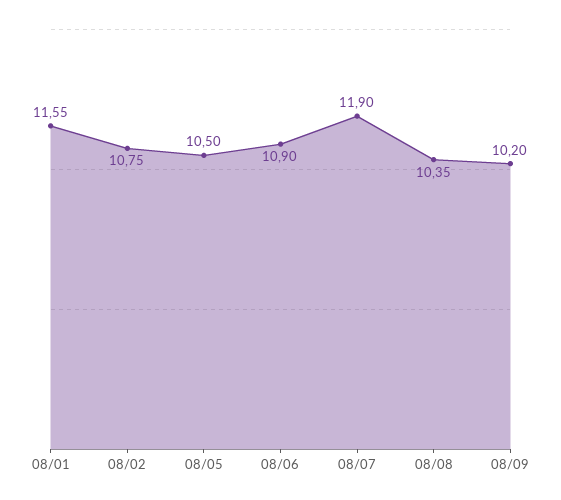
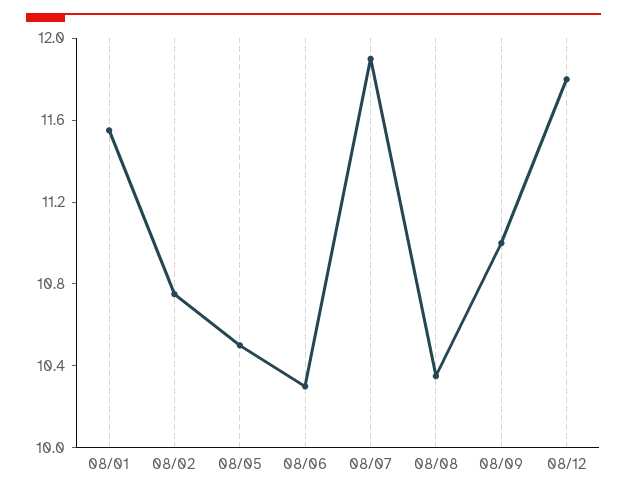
08/06: 10.9 -> 10.3
08/09: 10.2 -> 11
08/12: none -> 11.8

